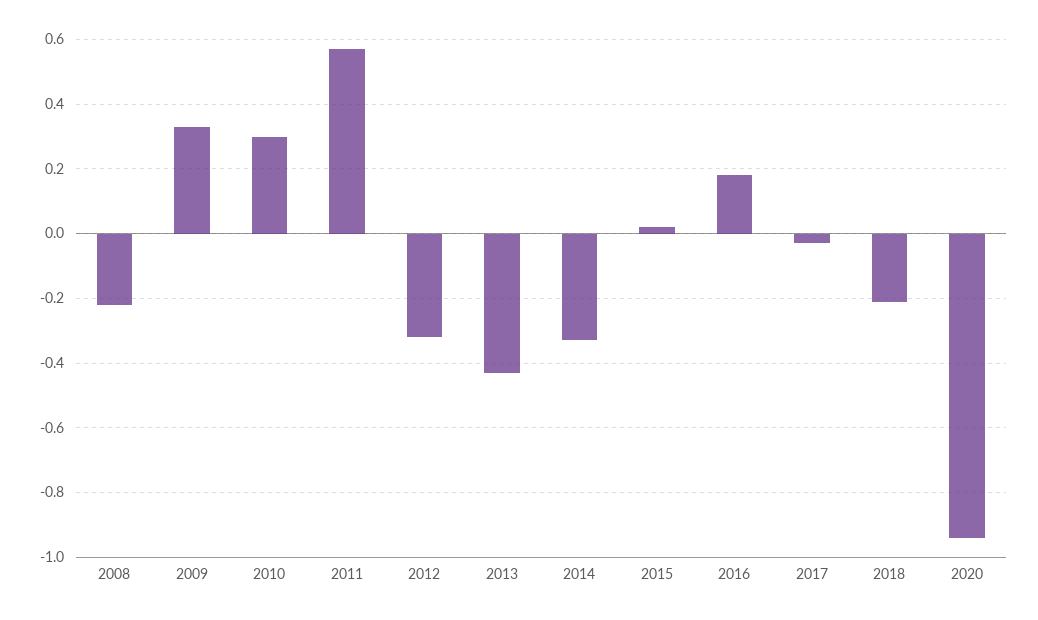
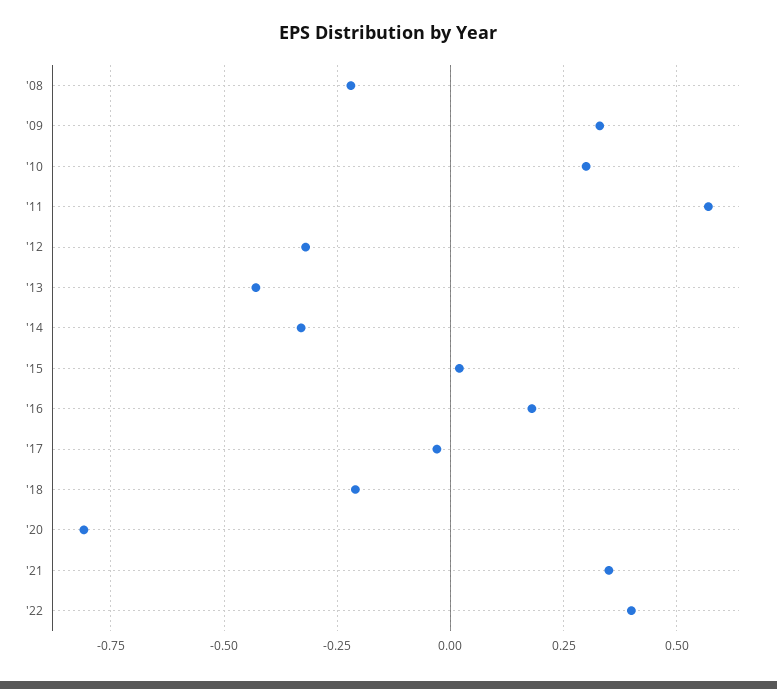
2020: -0.95 -> -0.8
'21: none -> 0.35
'22: none -> 0.4

